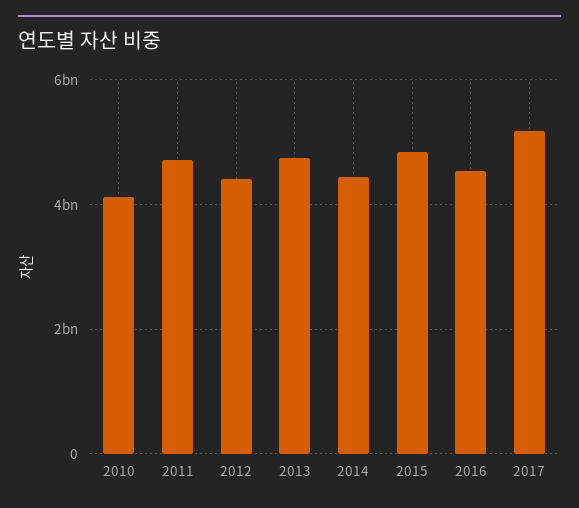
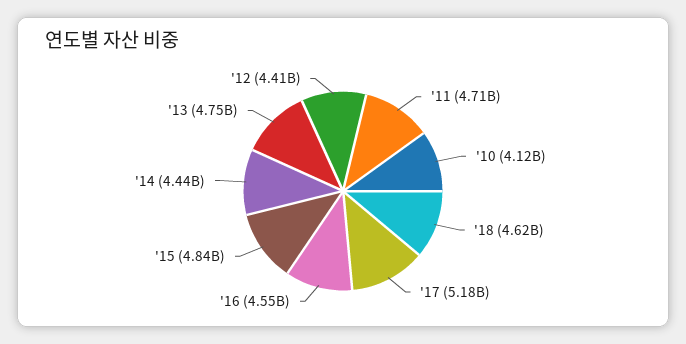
'18: none -> 4620000000

